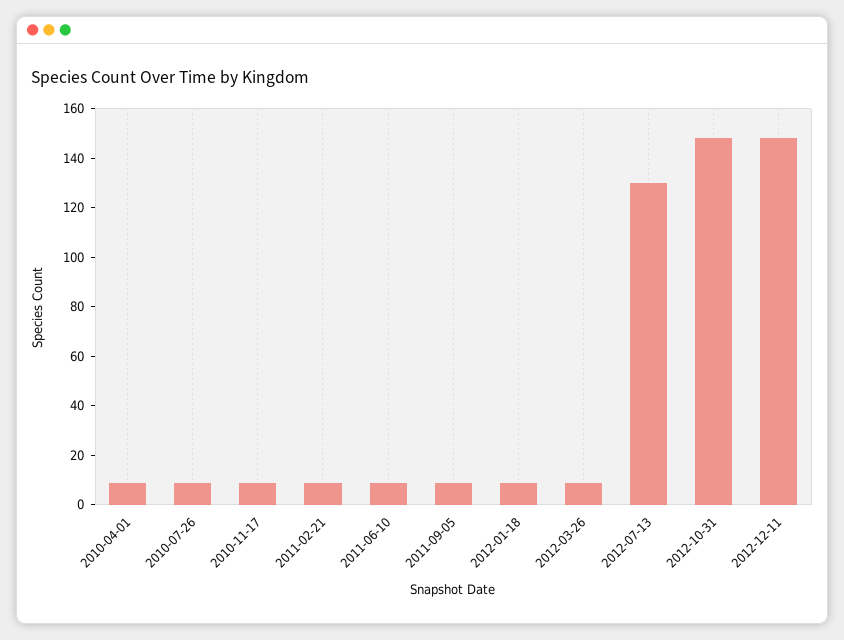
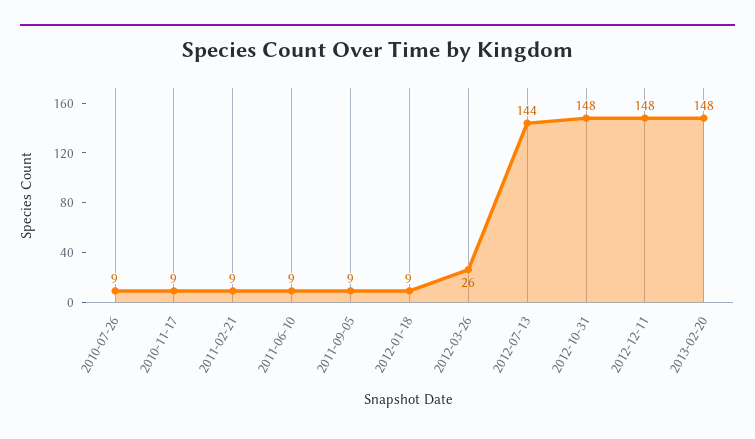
2010-04-01: 10 -> none
2012-03-26: 10 -> 26
2012-07-13: 130 -> 144
2013-02-20: none -> 148

